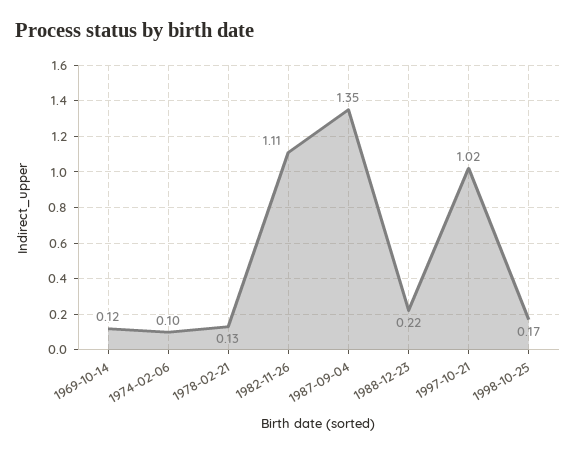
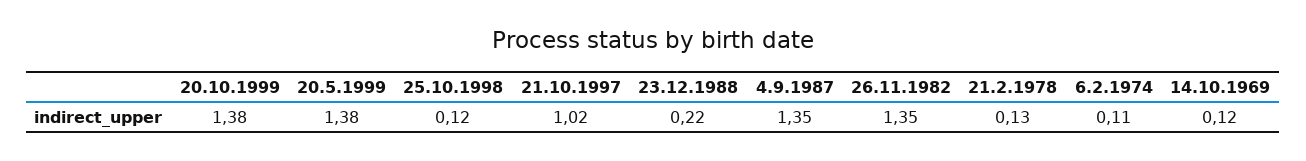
1974-02-06: 0.1 -> 0.11
1982-11-26: 1.11 -> 1.35
1998-10-25: 0.17 -> 0.12
20.10.1999: none -> 1.38
20.5.1999: none -> 1.38

